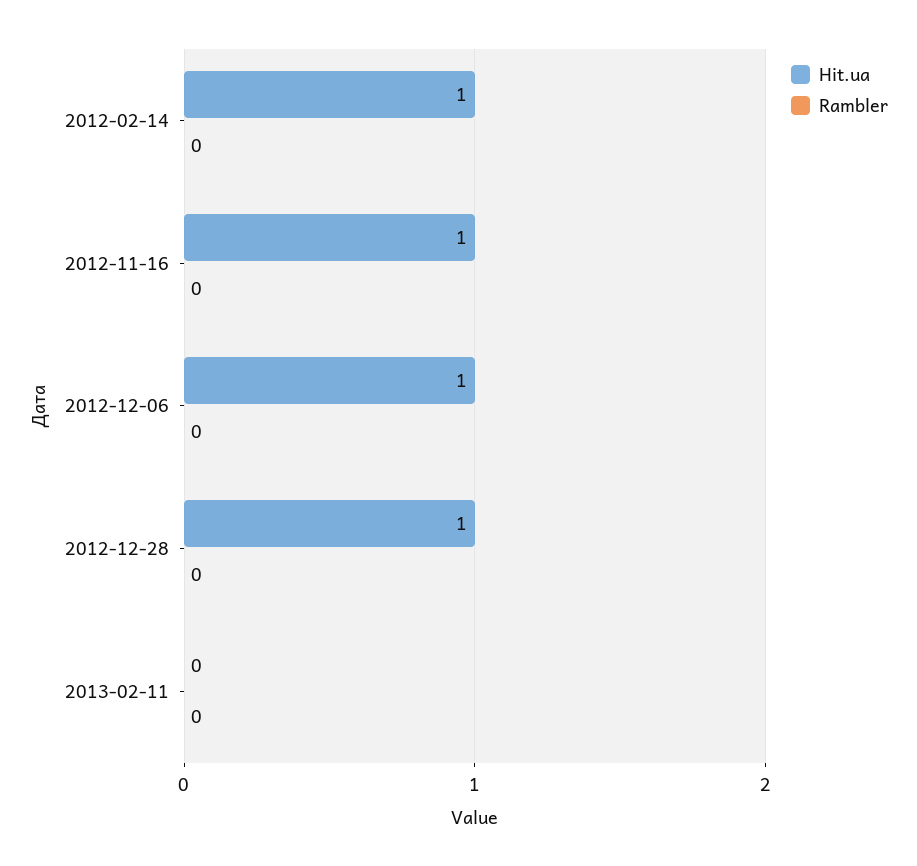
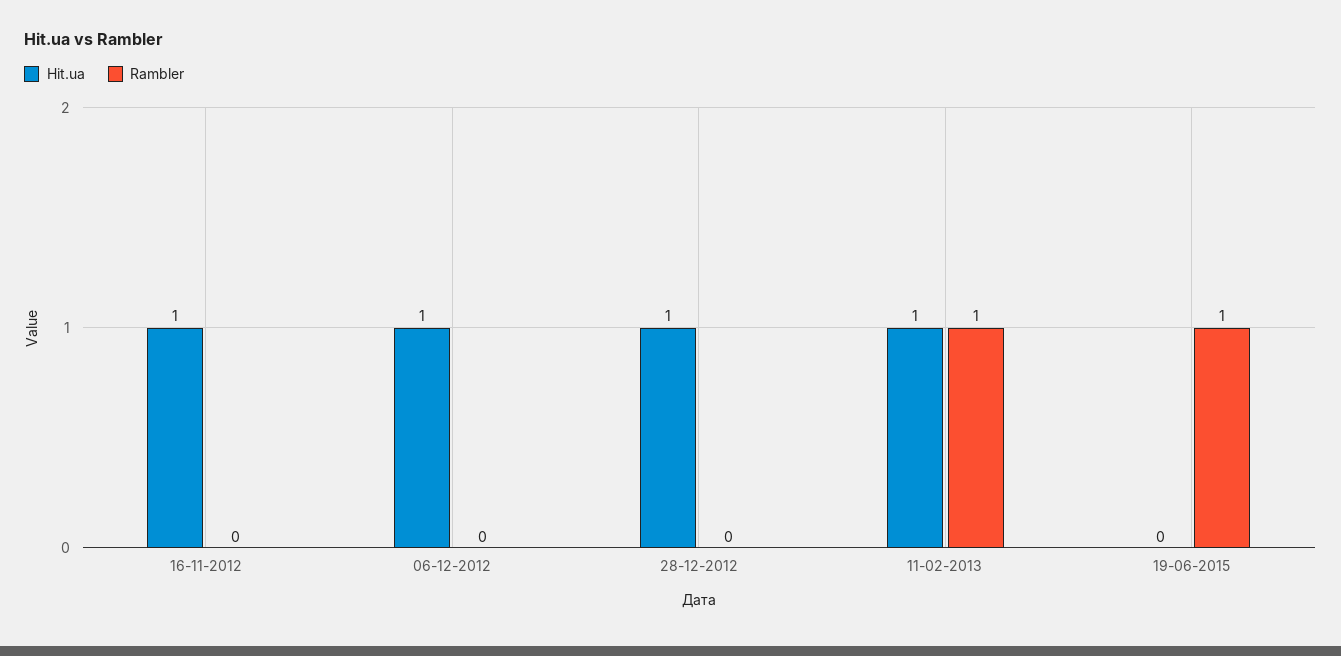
Hit.ua, 2012-02-14: 1 -> none
Rambler, 2012-02-14: 0 -> none
Hit.ua, 2013-02-11: 0 -> 1
Rambler, 2013-02-11: 0 -> 1
Hit.ua, 19-06-2015: none -> 0
Rambler, 19-06-2015: none -> 1

